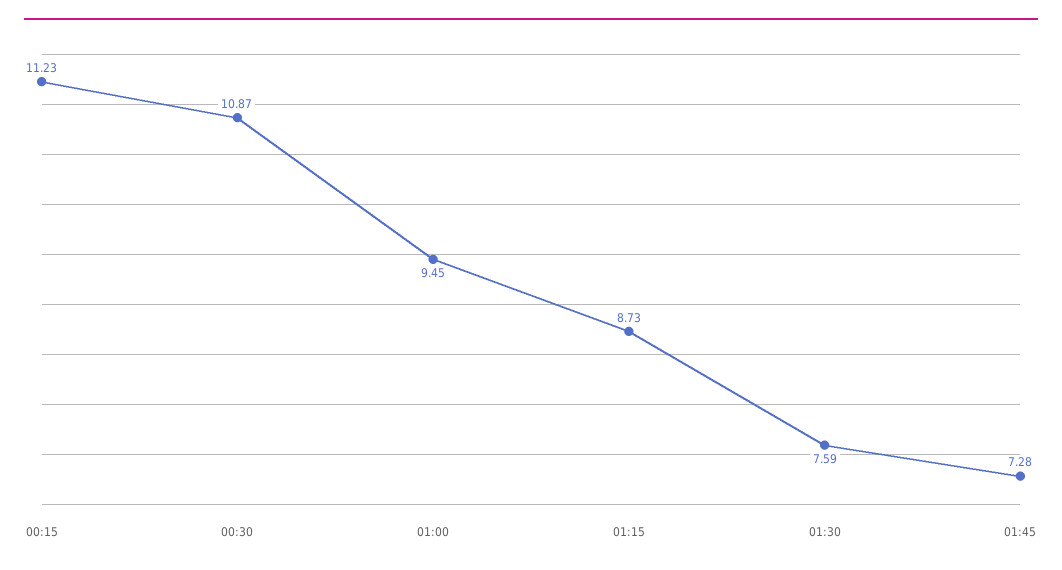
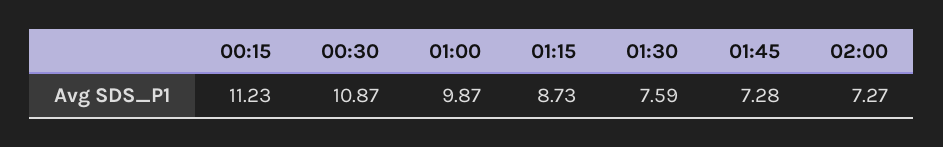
01:00: 9.45 -> 9.87
02:00: none -> 7.27

